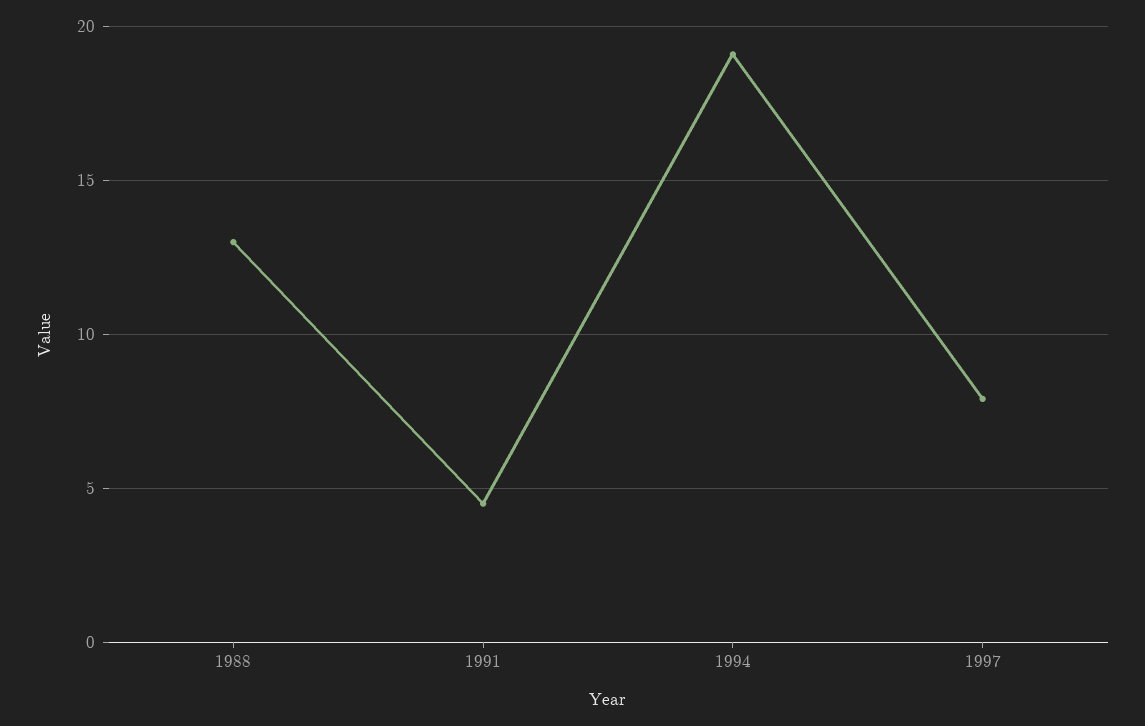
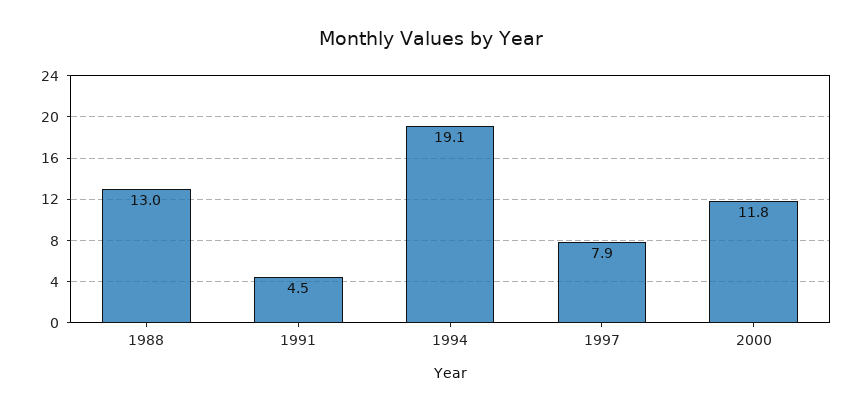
2000: none -> 11.8

